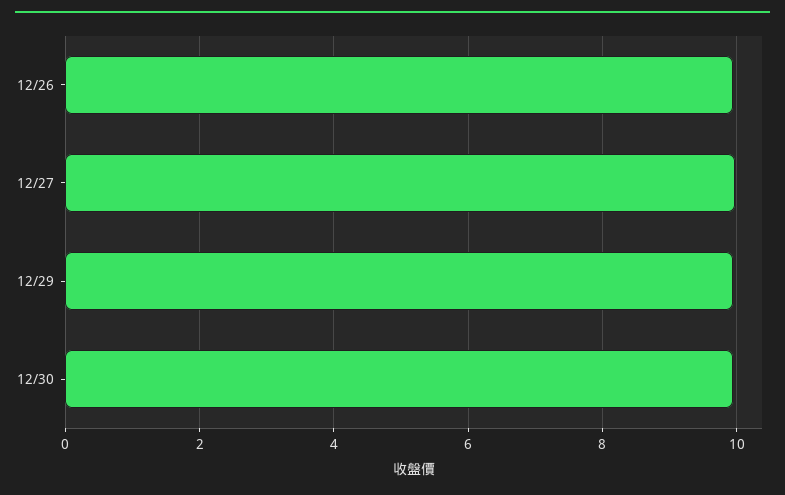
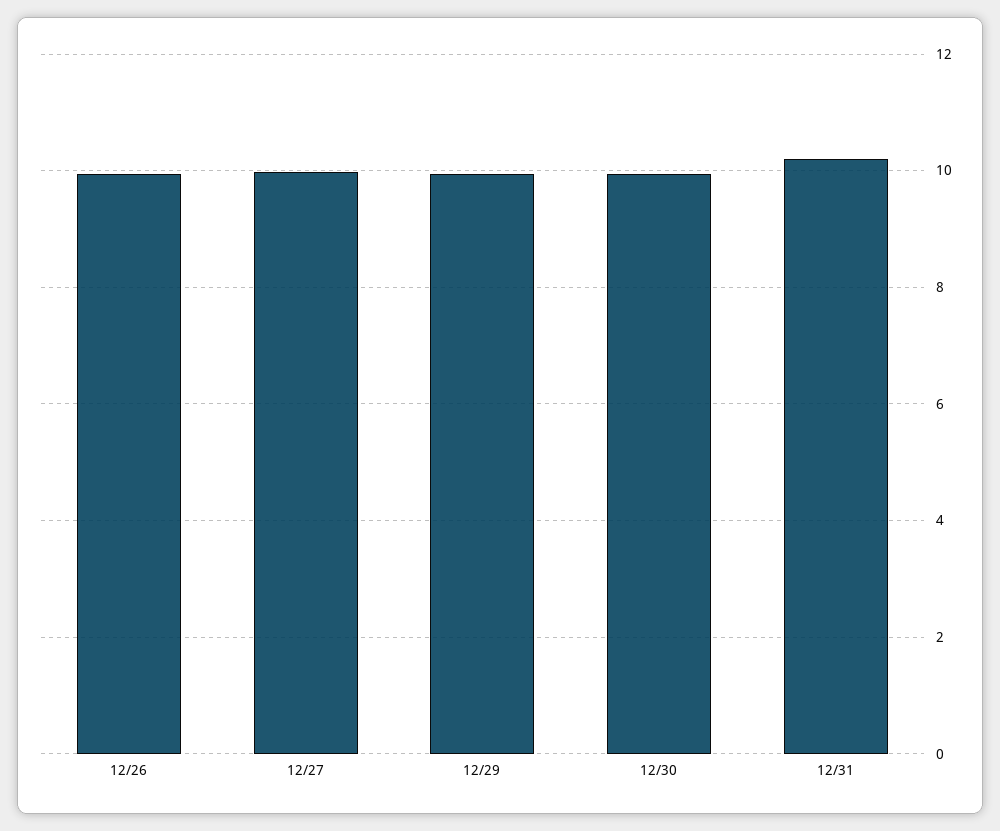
12/31: none -> 10.2

